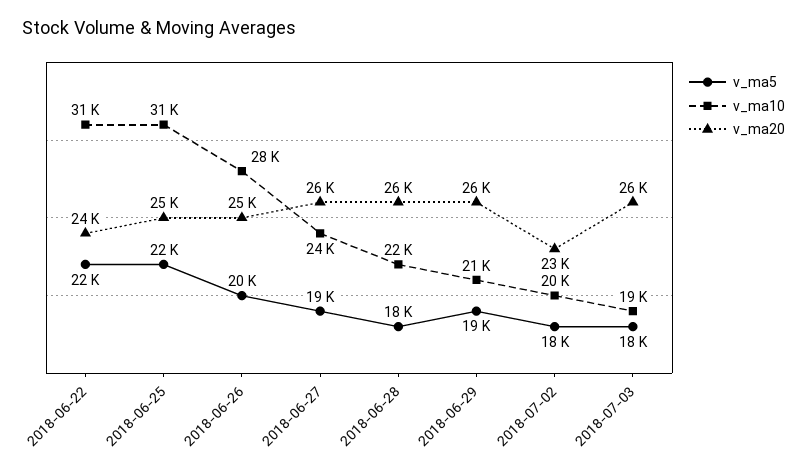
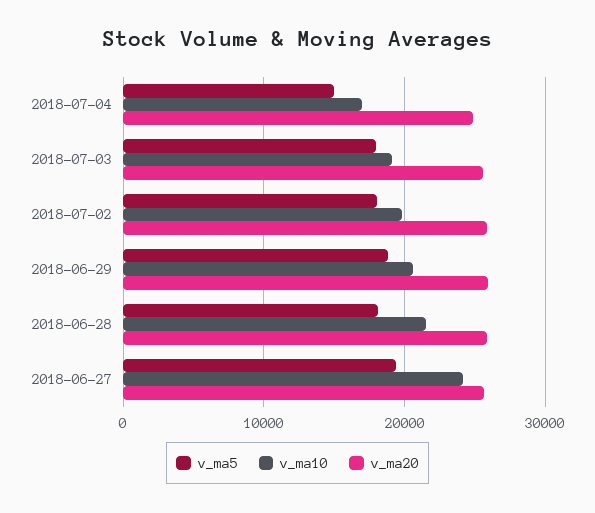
v_ma5, 2018-06-22: 22000 -> none
v_ma10, 2018-06-22: 31000 -> none
v_ma20, 2018-06-22: 24000 -> none
v_ma5, 2018-06-25: 22000 -> none
v_ma10, 2018-06-25: 31000 -> none
v_ma20, 2018-06-25: 25000 -> none
v_ma5, 2018-06-26: 20000 -> none
v_ma10, 2018-06-26: 28000 -> none
v_ma20, 2018-06-26: 25000 -> none
v_ma20, 2018-07-02: 23000 -> 26000
v_ma5, 2018-07-04: none -> 15000
v_ma10, 2018-07-04: none -> 17000
v_ma20, 2018-07-04: none -> 25000

